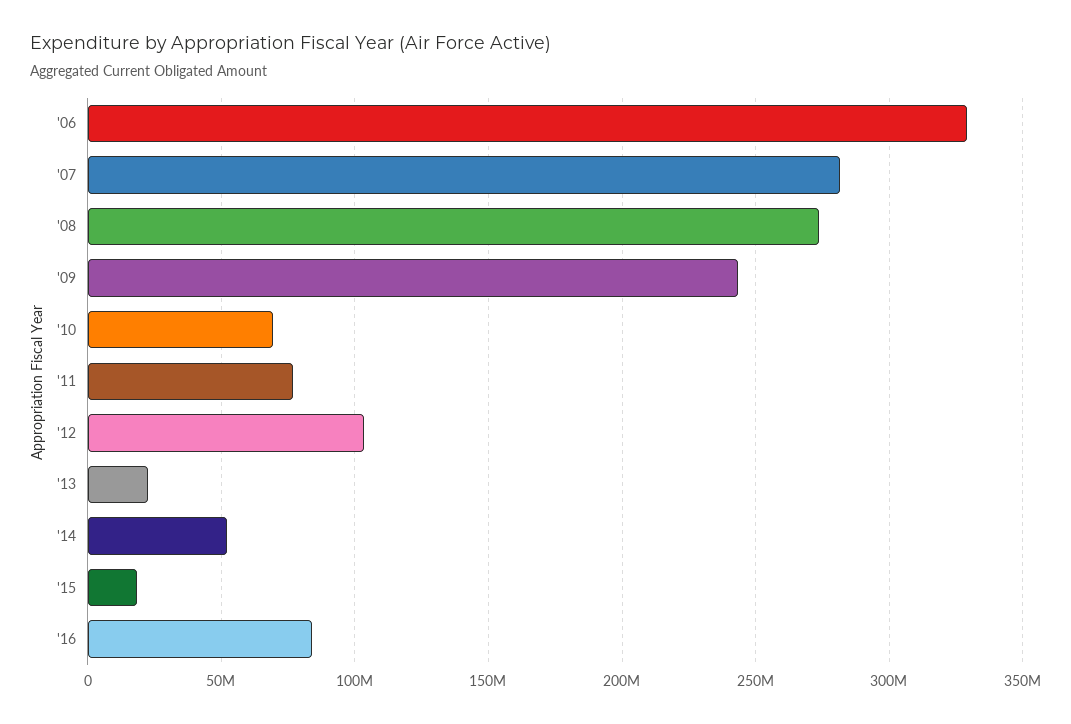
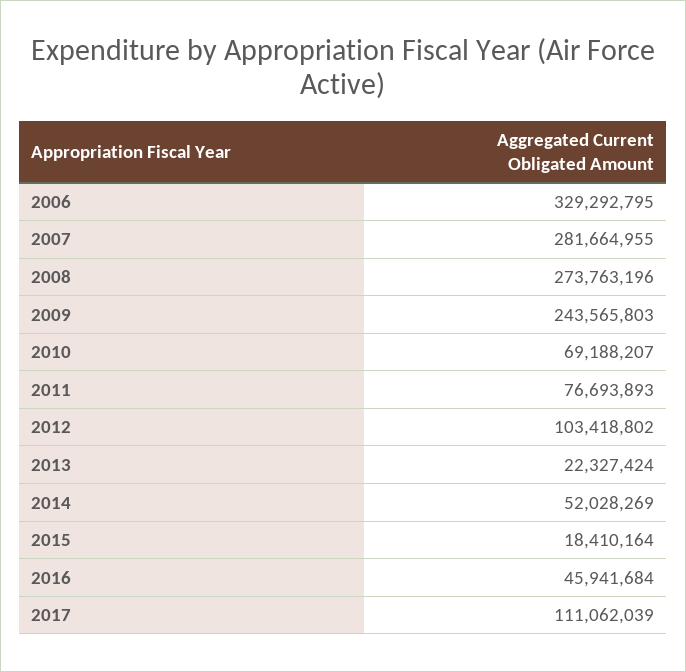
'16: 85000000 -> 45941684
2017: none -> 111062039

